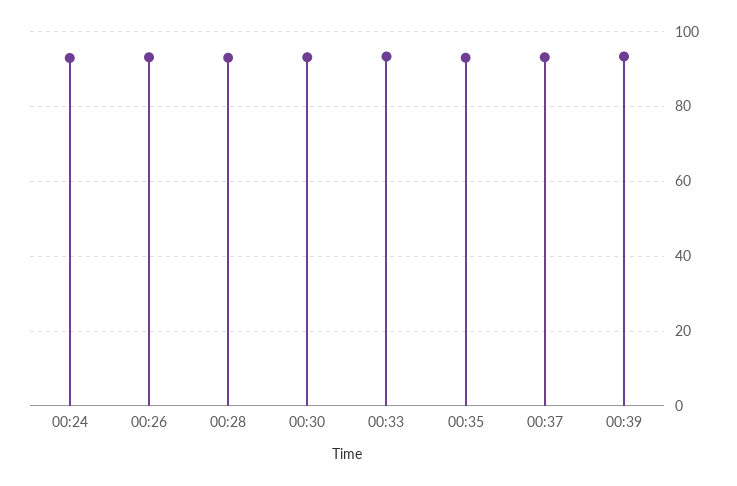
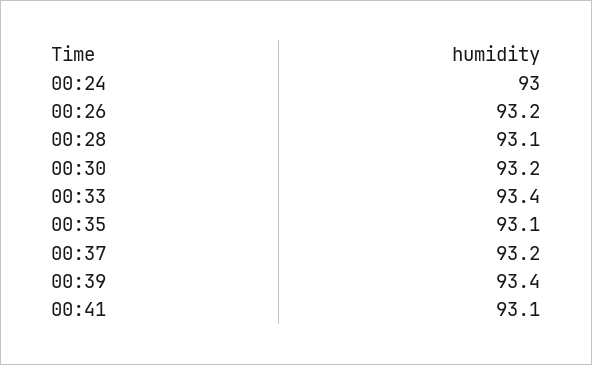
00:41: none -> 93.1

